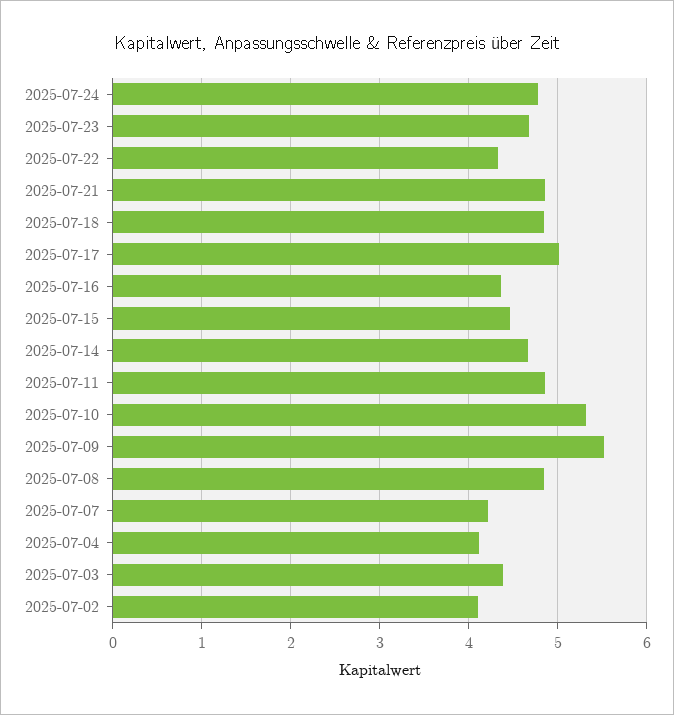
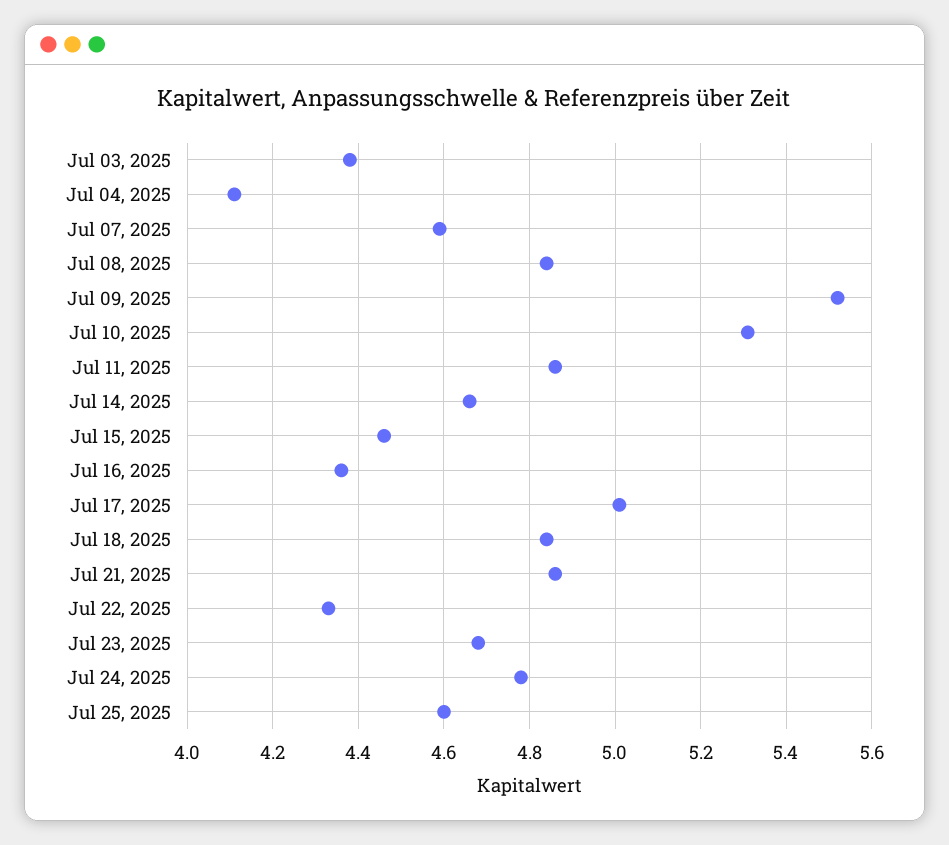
2025-07-07: 4.2 -> 4.6
2025-07-02: 4.1 -> none
Jul 25, 2025: none -> 4.6

